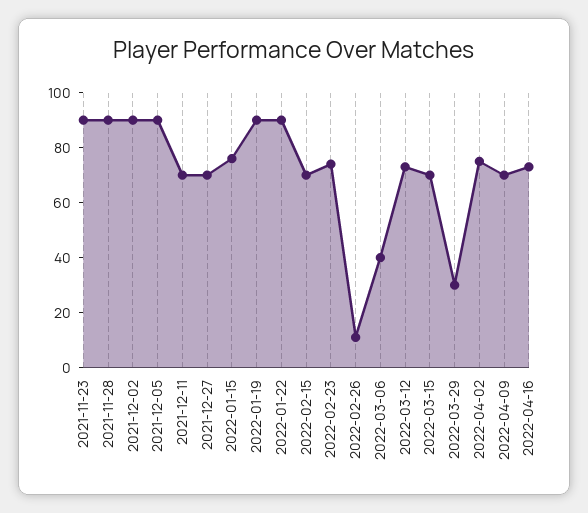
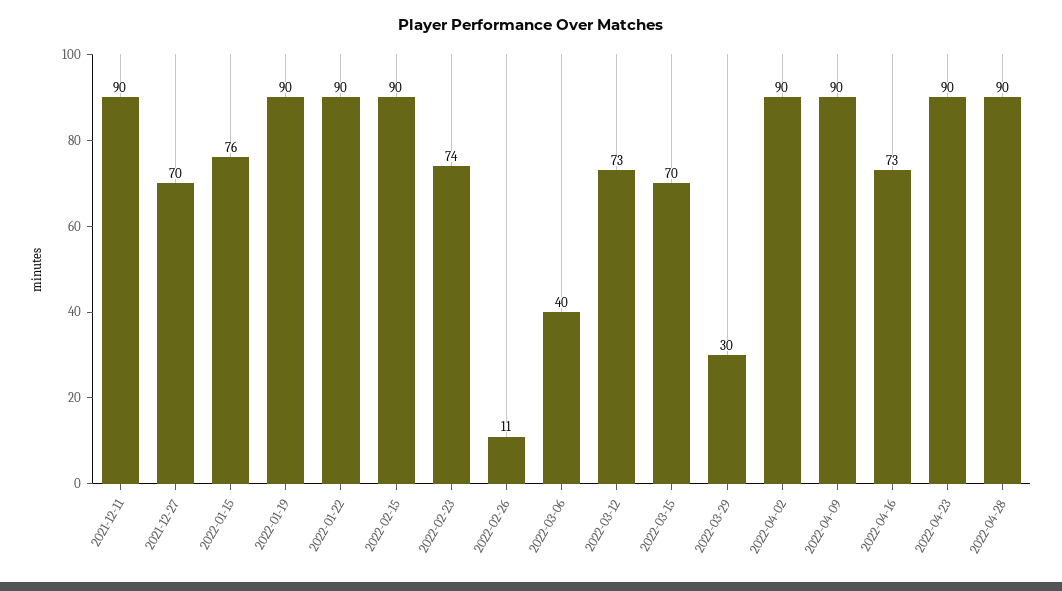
2021-11-23: 90 -> none
2021-11-28: 90 -> none
2021-12-02: 90 -> none
2021-12-05: 90 -> none
2021-12-11: 70 -> 90
2022-02-15: 70 -> 90
2022-04-02: 75 -> 90
2022-04-09: 70 -> 90
2022-04-23: none -> 90
2022-04-28: none -> 90

